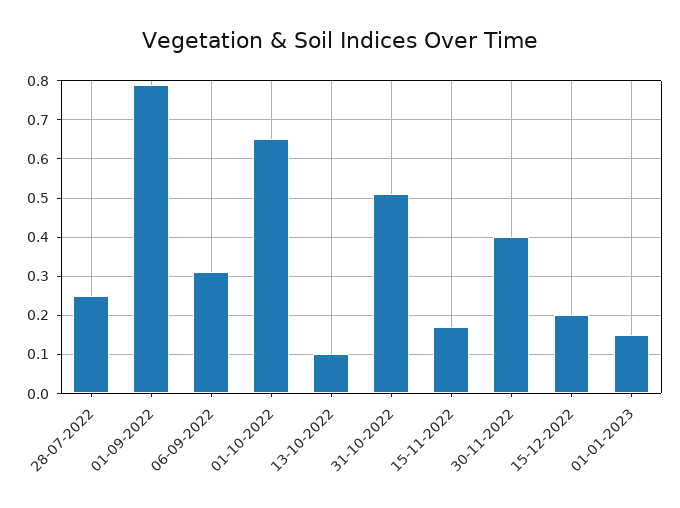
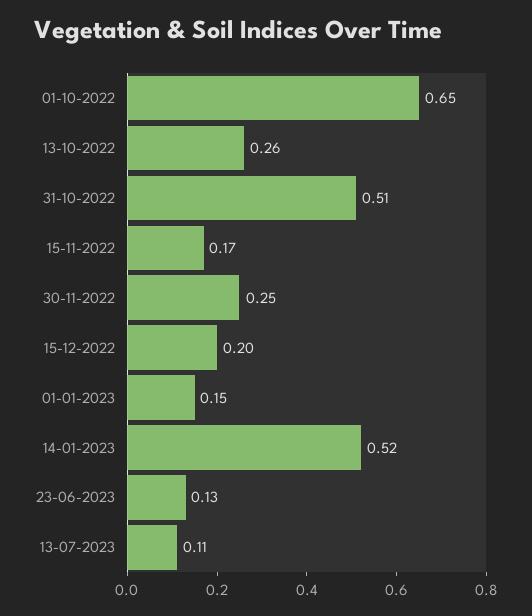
28-07-2022: 0.25 -> none
01-09-2022: 0.8 -> none
06-09-2022: 0.3 -> none
13-10-2022: 0.1 -> 0.26
30-11-2022: 0.4 -> 0.25
14-01-2023: none -> 0.52
23-06-2023: none -> 0.13
13-07-2023: none -> 0.11

